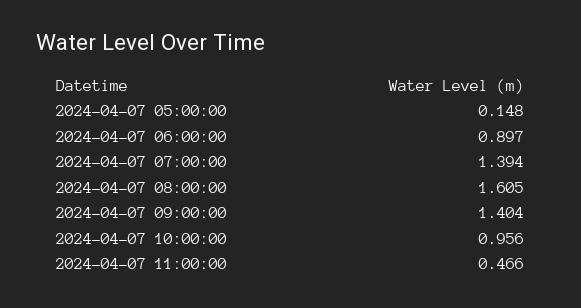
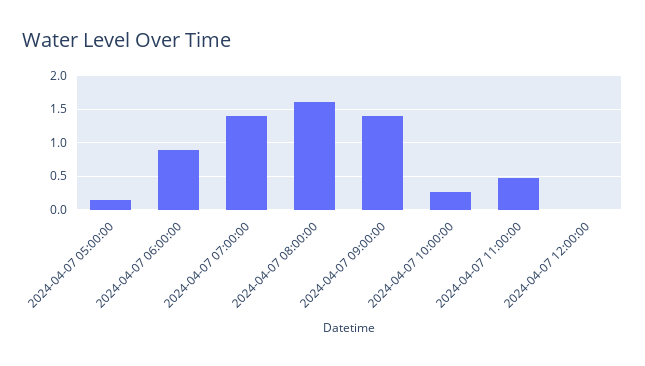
2024-04-07 10:00:00: 0.956 -> 0.3
2024-04-07 12:00:00: none -> 0

